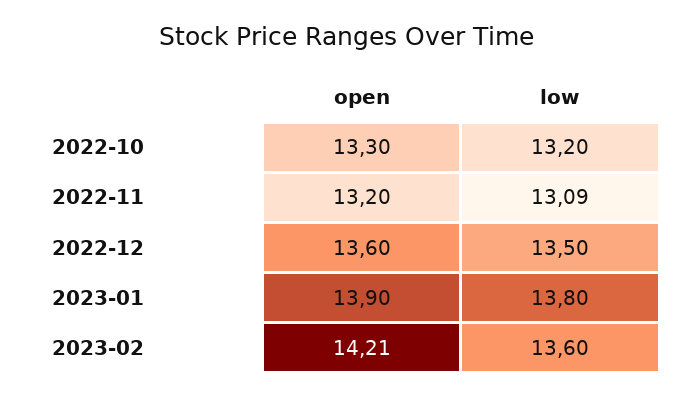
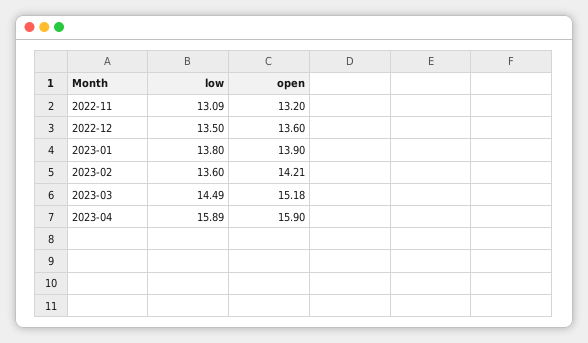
open, 2022-10: 13.3 -> none
low, 2022-10: 13.2 -> none
low, 2023-03: none -> 14.49
open, 2023-03: none -> 15.18
low, 2023-04: none -> 15.89
open, 2023-04: none -> 15.9

